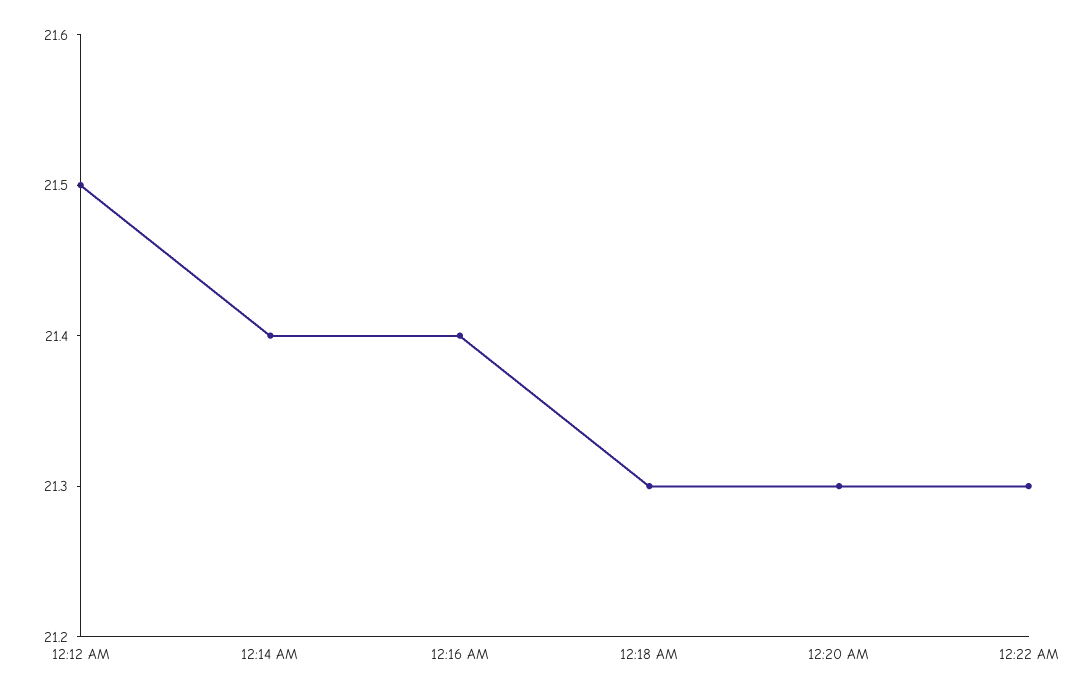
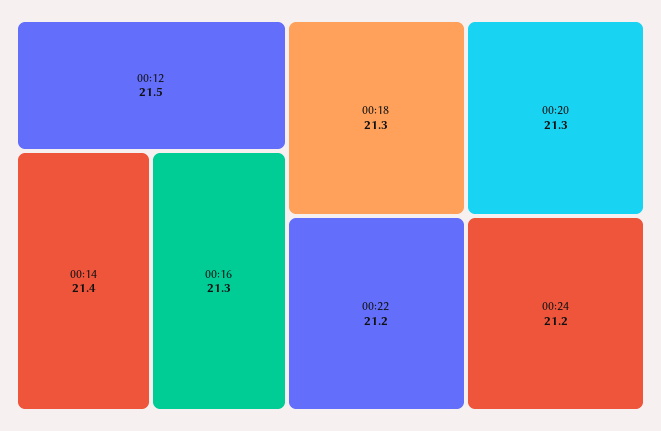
12:16 AM: 21.4 -> 21.3
12:22 AM: 21.3 -> 21.2
00:24: none -> 21.2

